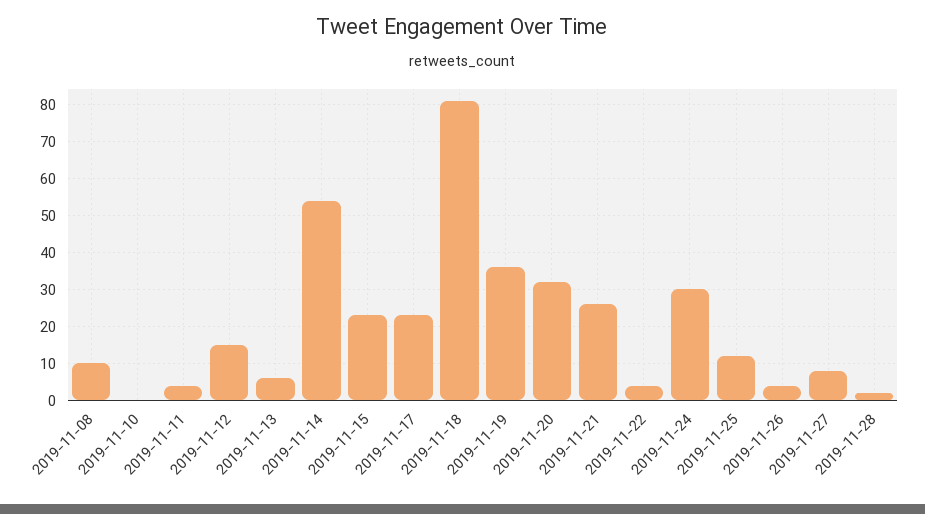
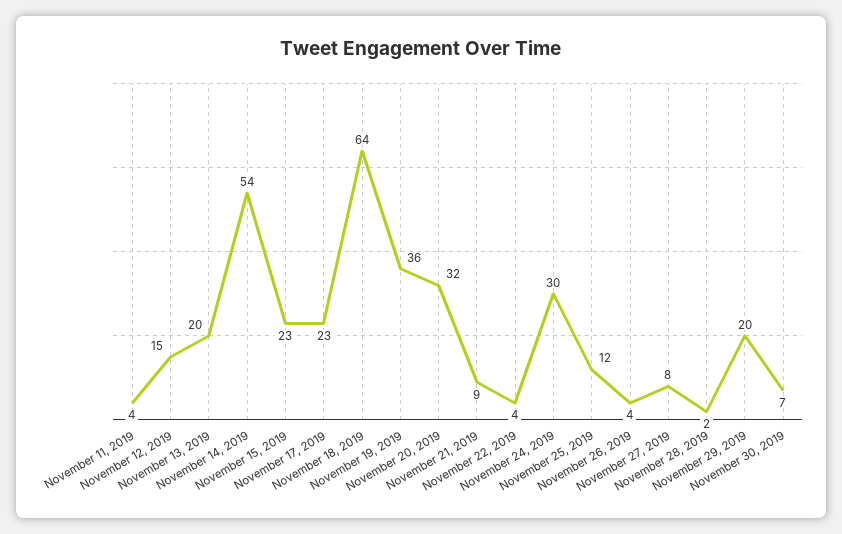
2019-11-08: 10 -> none
2019-11-10: 0 -> none
2019-11-13: 5 -> 20
2019-11-18: 80 -> 64
2019-11-21: 25 -> 9
November 29, 2019: none -> 20
November 30, 2019: none -> 7

